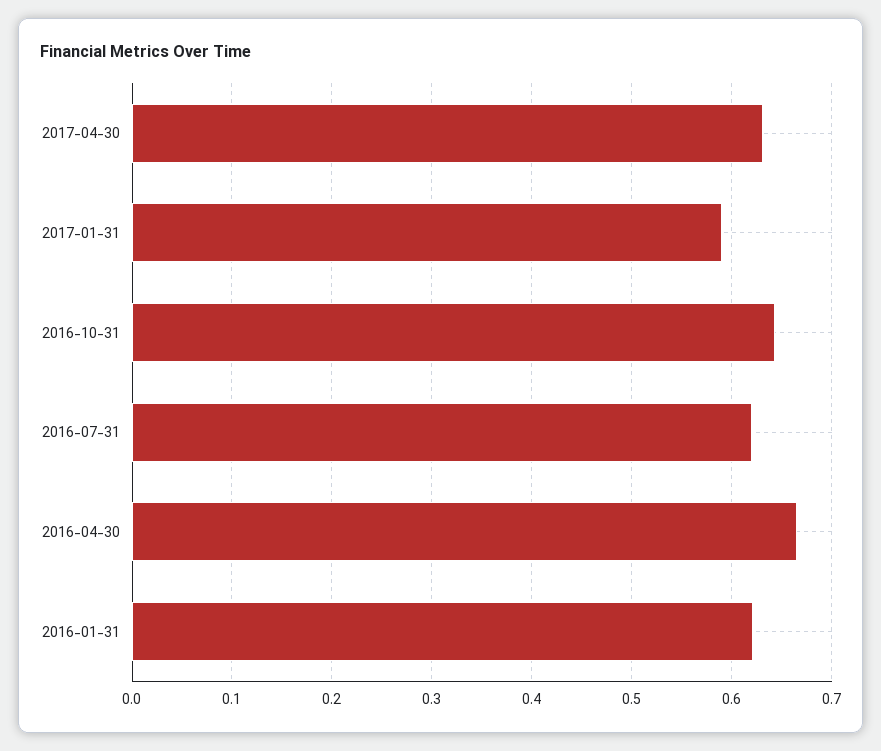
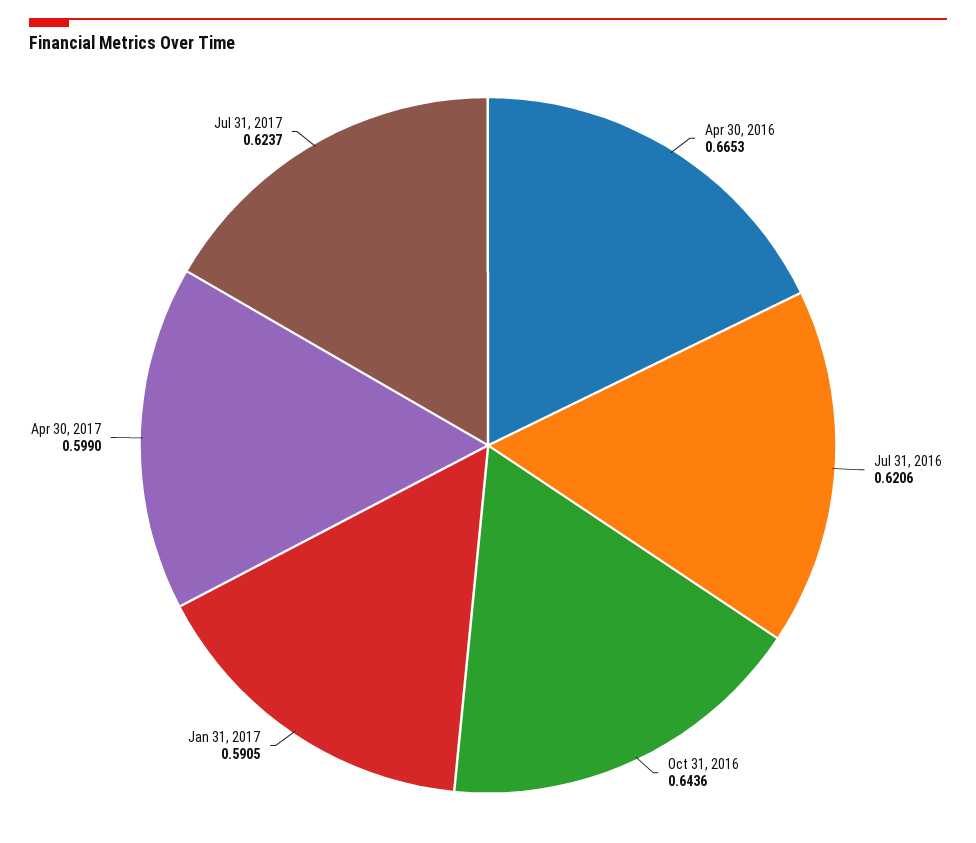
2017-04-30: 0.63 -> 0.599
2016-01-31: 0.62 -> none
Jul 31, 2017: none -> 0.6237

